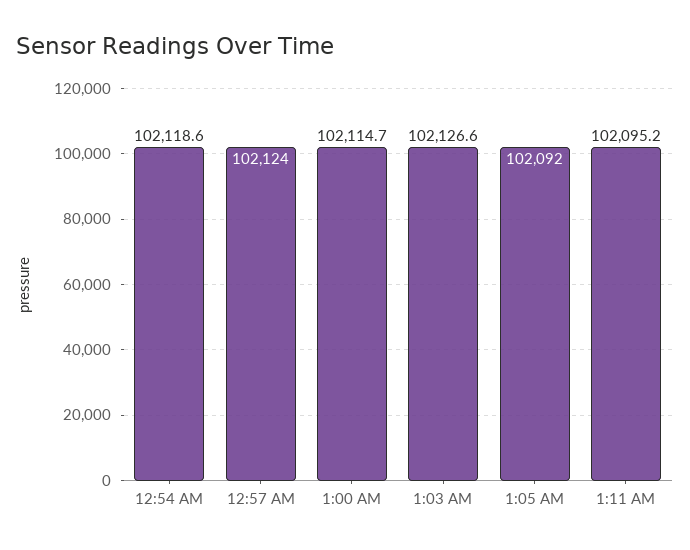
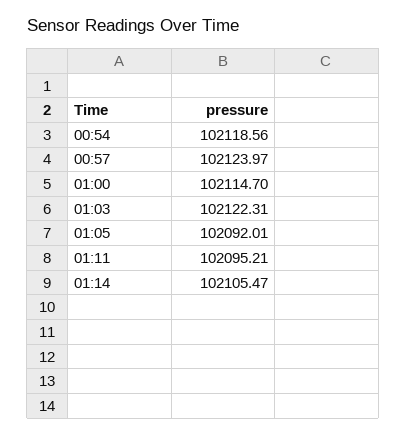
1:03 AM: 102126.6 -> 102122.31
01:14: none -> 102105.47

